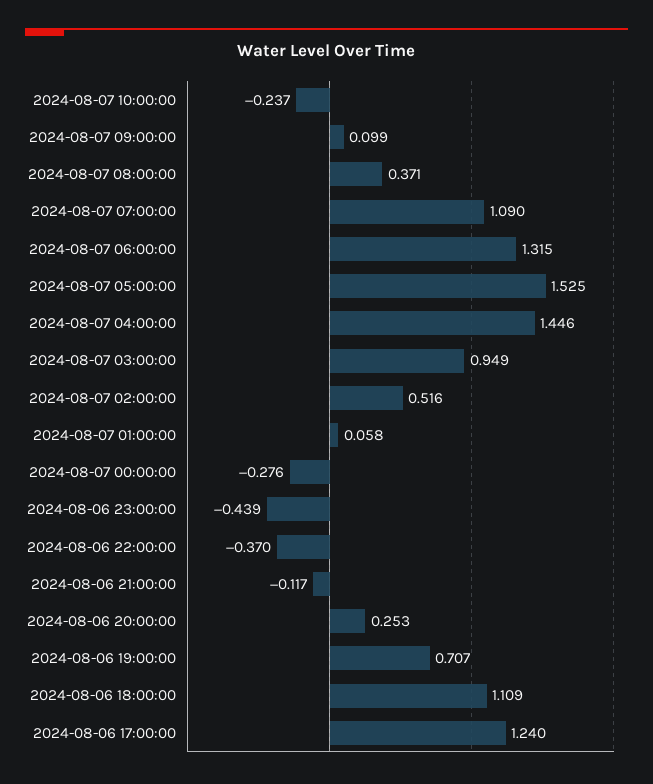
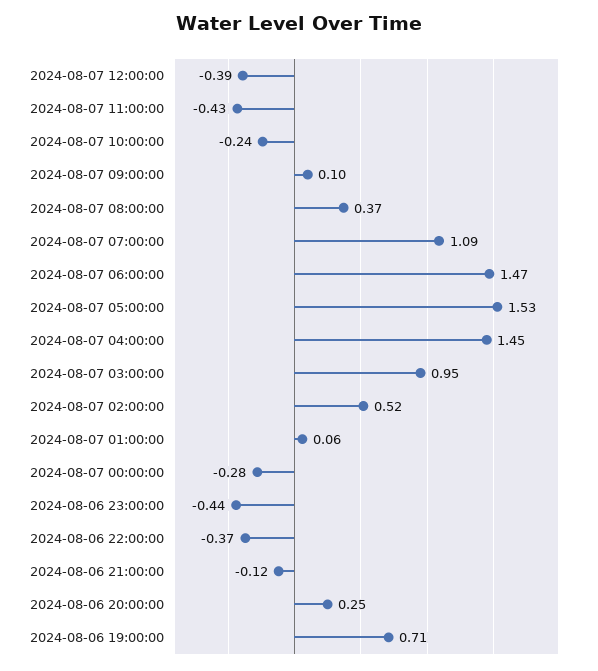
2024-08-07 06:00:00: 1.315 -> 1.47
2024-08-06 18:00:00: 1.109 -> none
2024-08-06 17:00:00: 1.24 -> none
2024-08-07 12:00:00: none -> -0.39
2024-08-07 11:00:00: none -> -0.43

